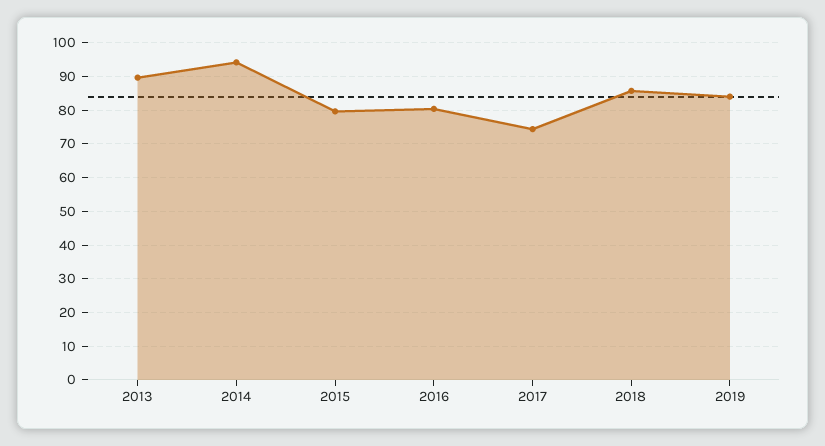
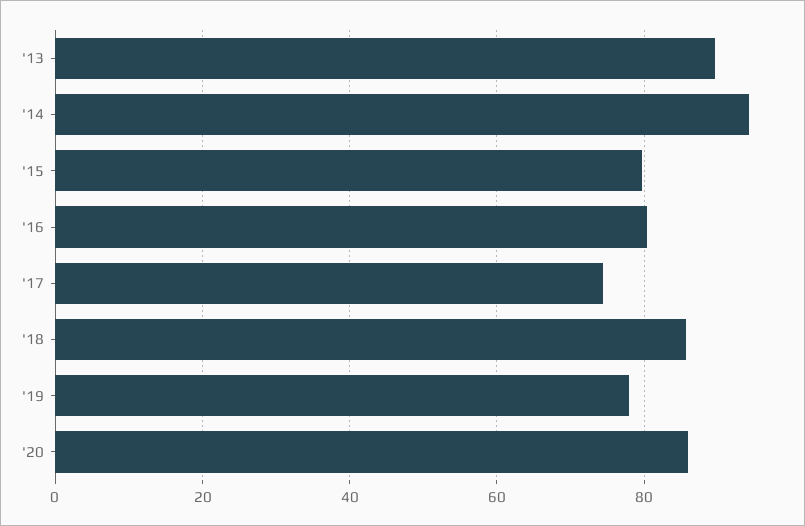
2019: 84 -> 78
'20: none -> 86

